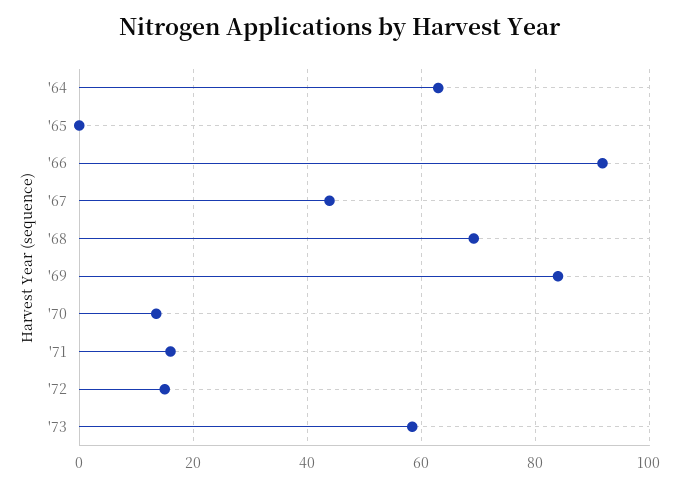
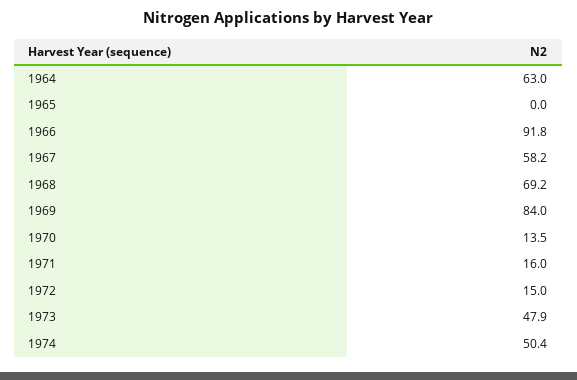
'67: 44 -> 58.2
'73: 58 -> 47.9
1974: none -> 50.4

